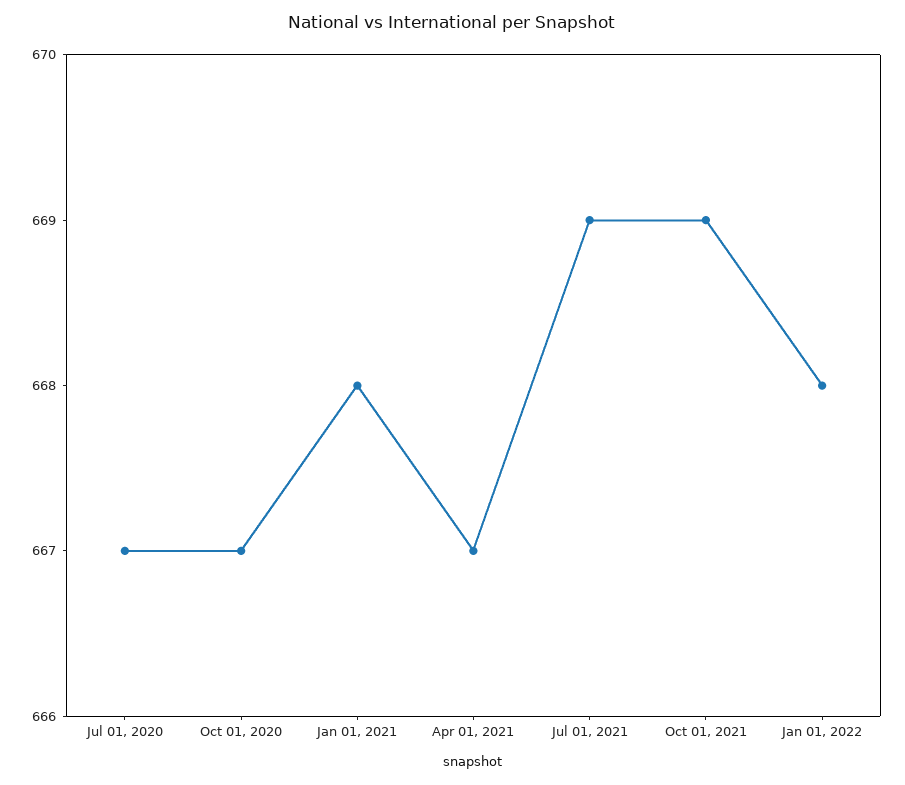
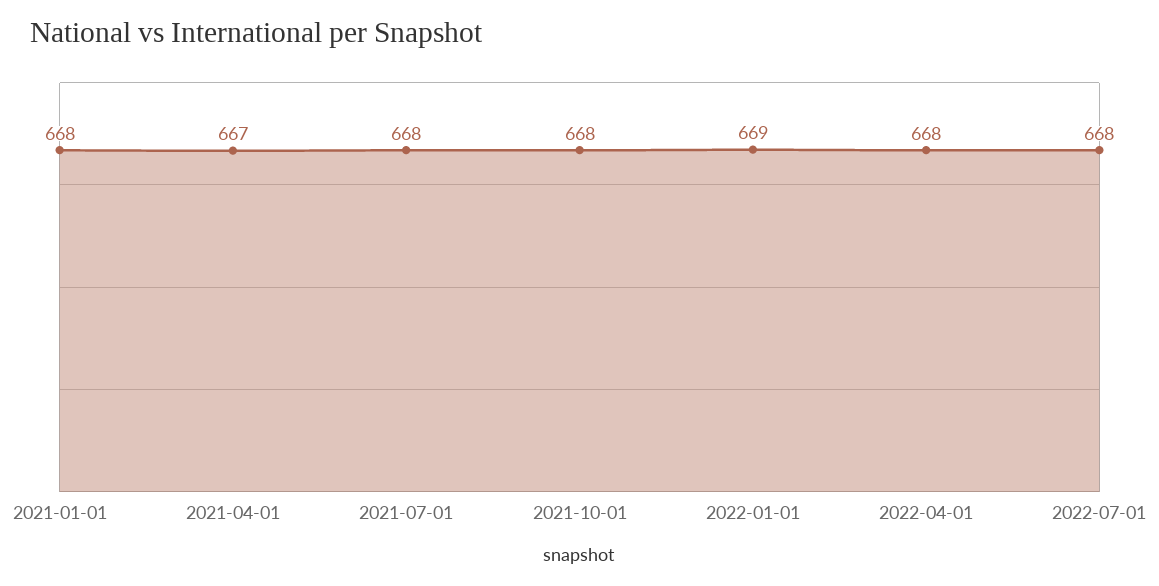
Jul 01, 2020: 667 -> none
Oct 01, 2020: 667 -> none
Jul 01, 2021: 669 -> 668
Oct 01, 2021: 669 -> 668
Jan 01, 2022: 668 -> 669
2022-04-01: none -> 668
2022-07-01: none -> 668

